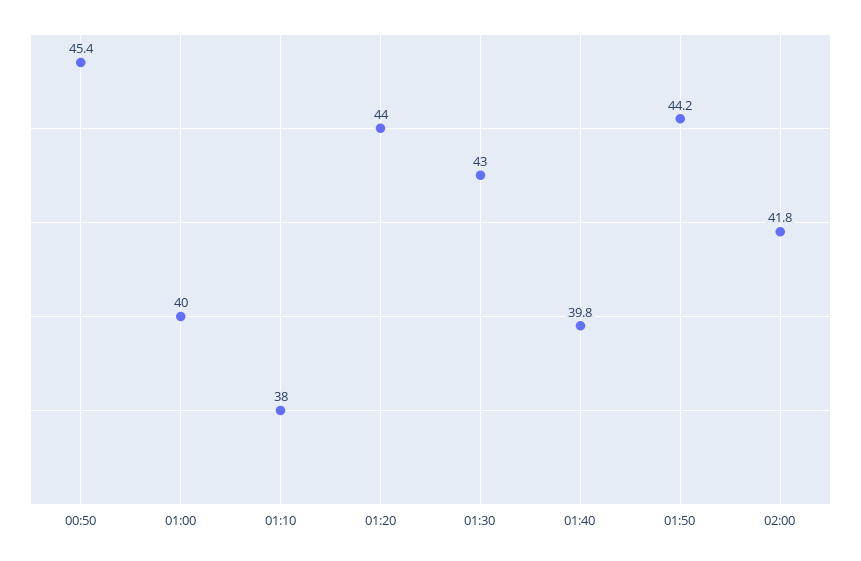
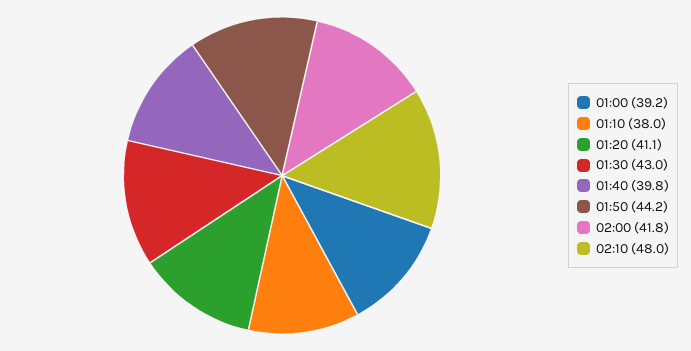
00:50: 45.4 -> none
01:00: 40 -> 39.2
01:20: 44 -> 41.1
02:10: none -> 48

